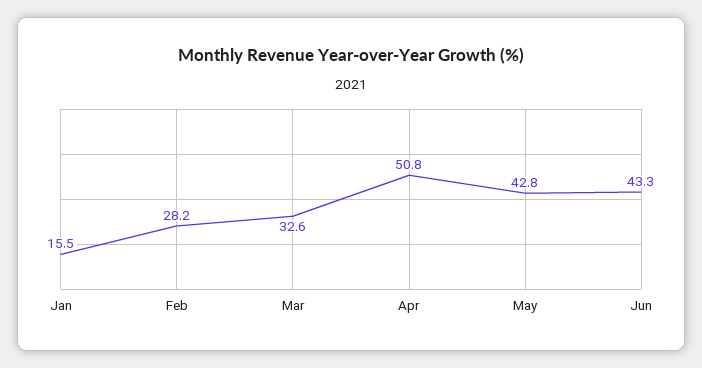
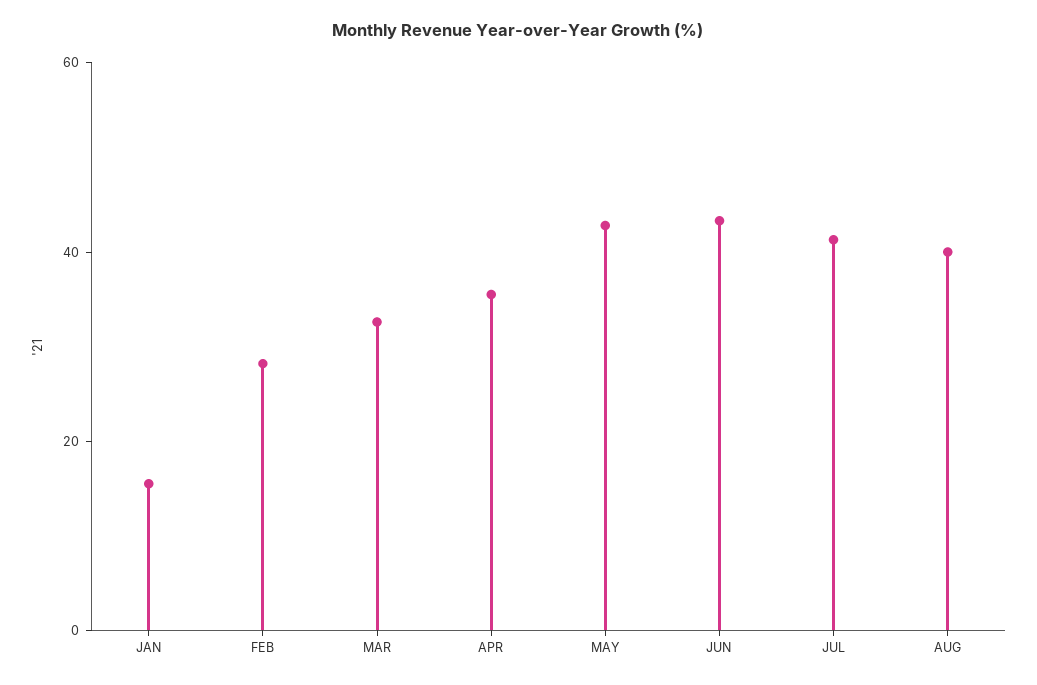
Apr: 50.8 -> 35
JUL: none -> 40
AUG: none -> 40

